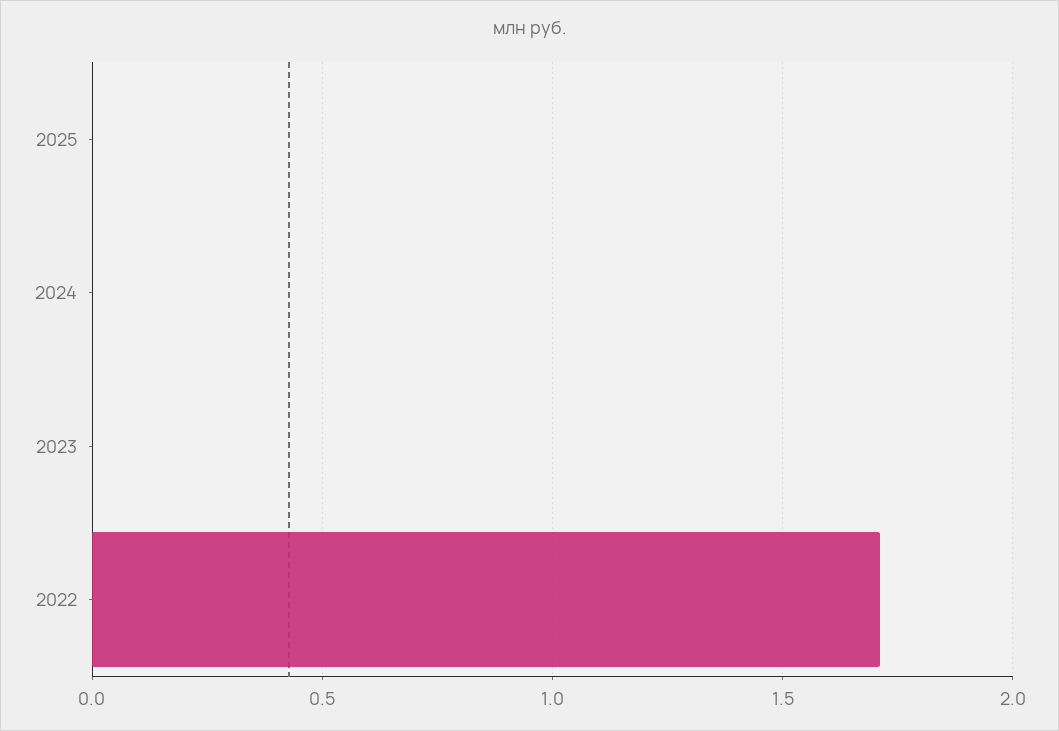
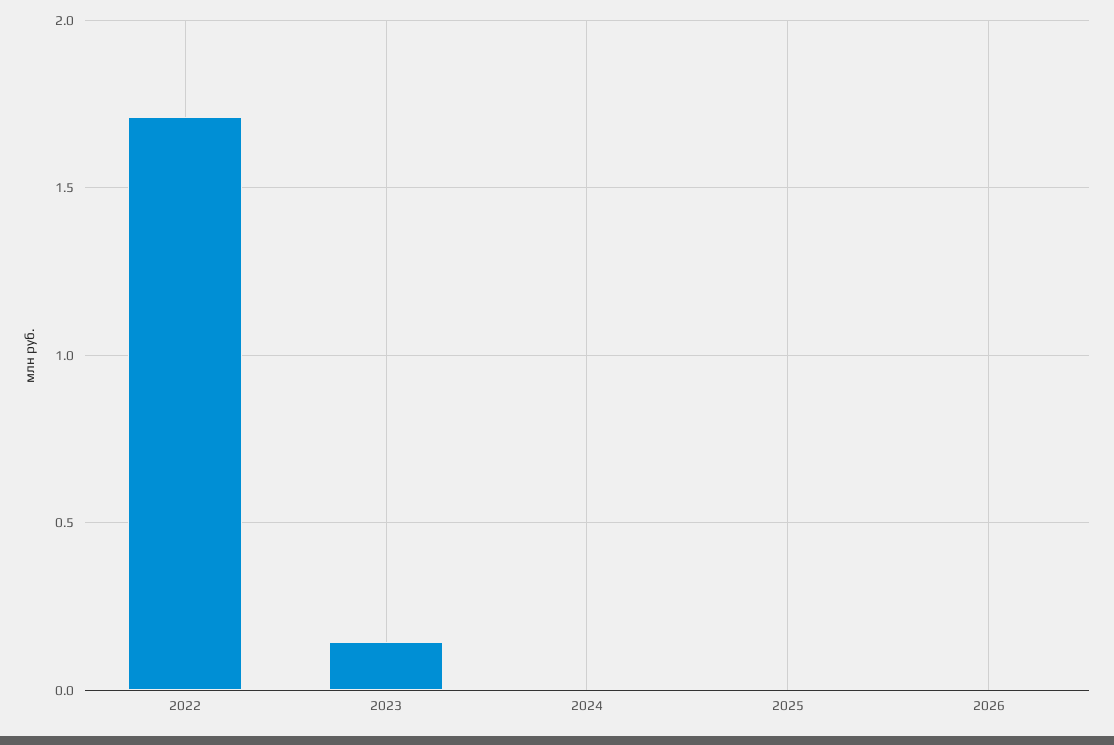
2023: 0 -> 0.15
2026: none -> 0

